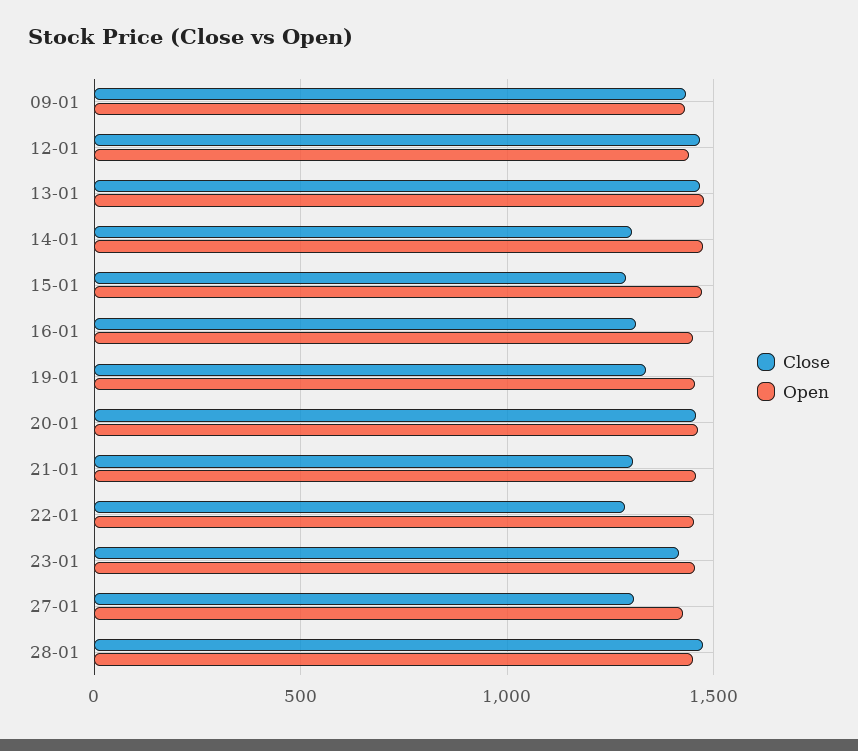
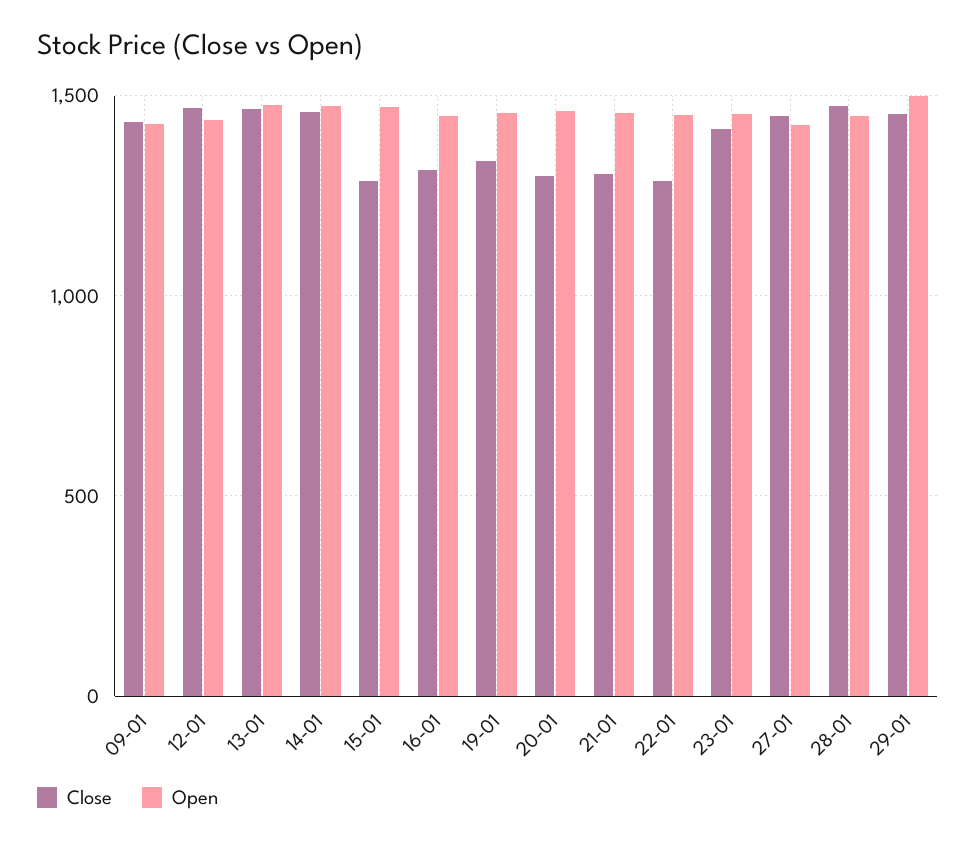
Close, 14-01: 1300 -> 1450
Close, 20-01: 1450 -> 1300
Close, 27-01: 1300 -> 1450
Close, 29-01: none -> 1450
Open, 29-01: none -> 1500

